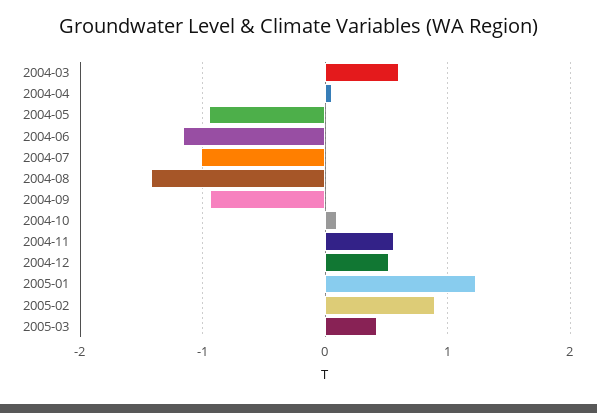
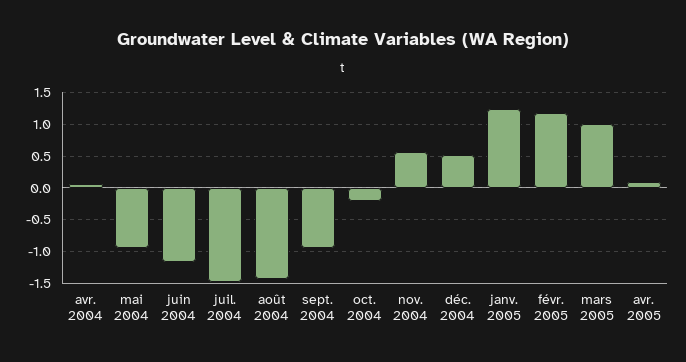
2004-03: 0.6 -> none
2004-07: -1 -> -1.5
2004-10: 0.1 -> -0.2
2005-02: 0.9 -> 1.2
2005-03: 0.4 -> 1
avr. 2005: none -> 0.1

